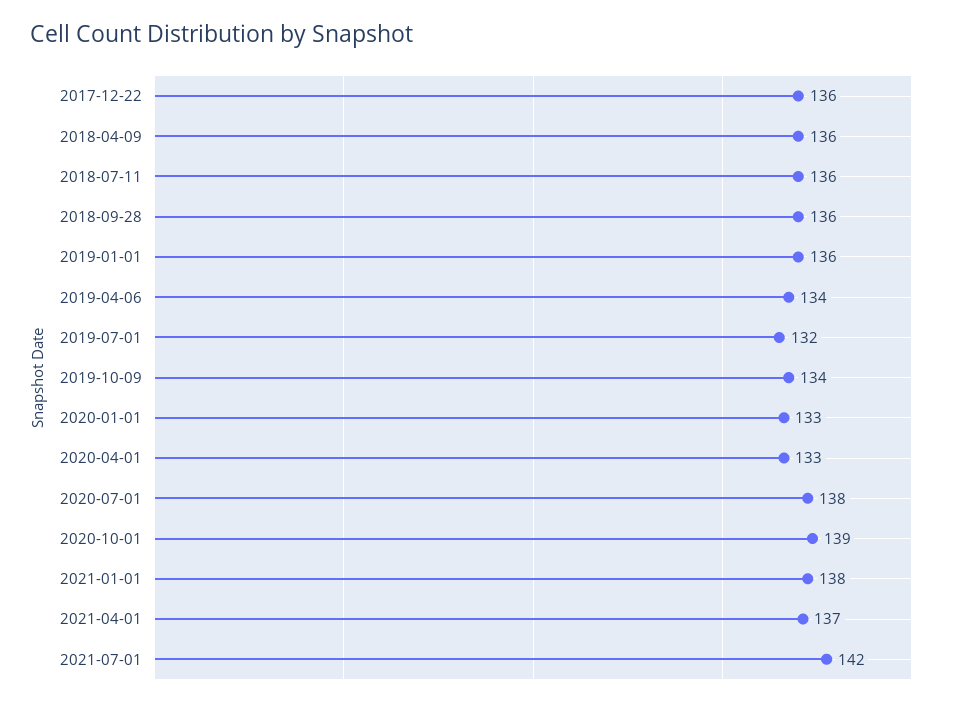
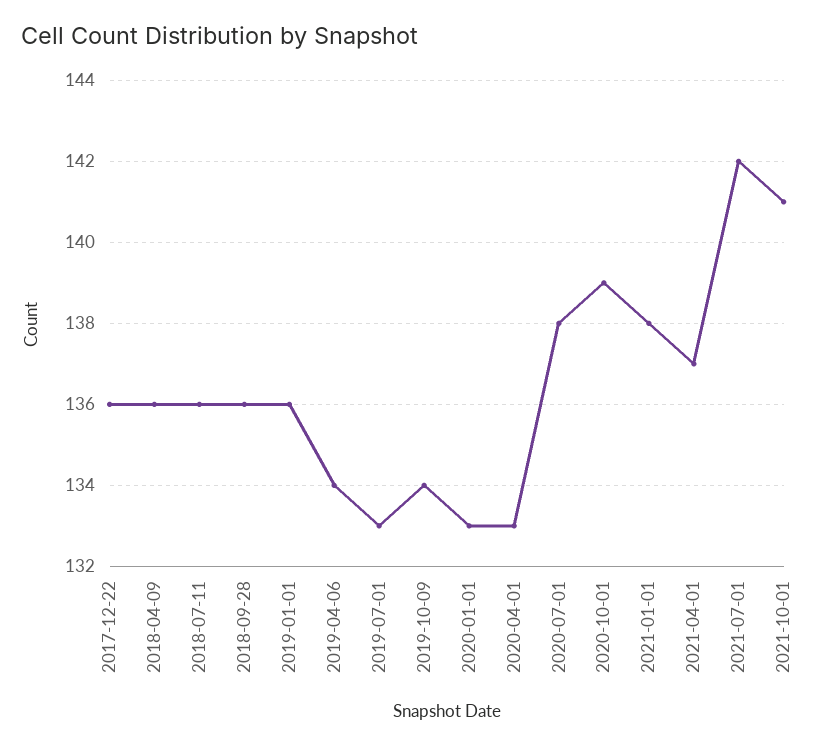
2019-07-01: 132 -> 133
2021-10-01: none -> 141

